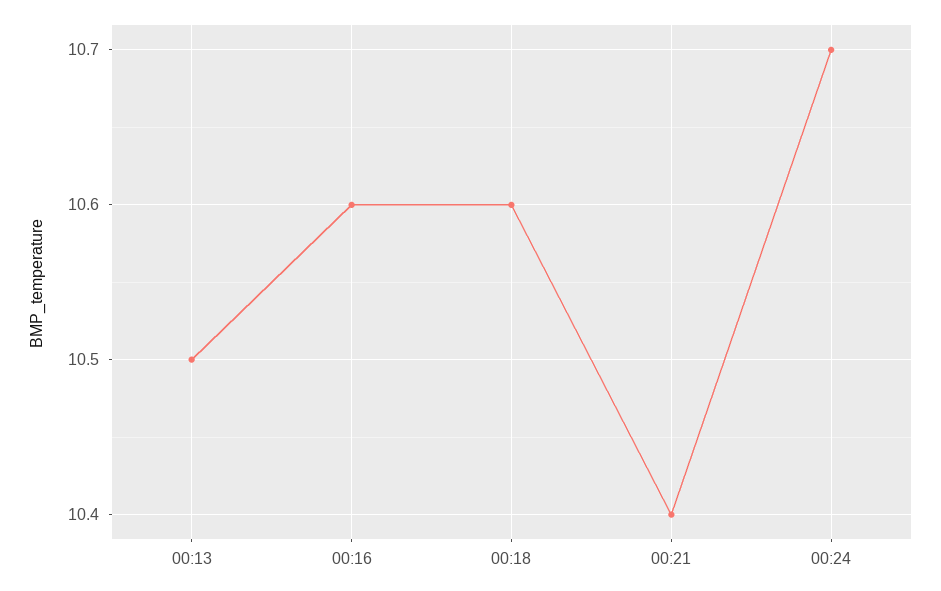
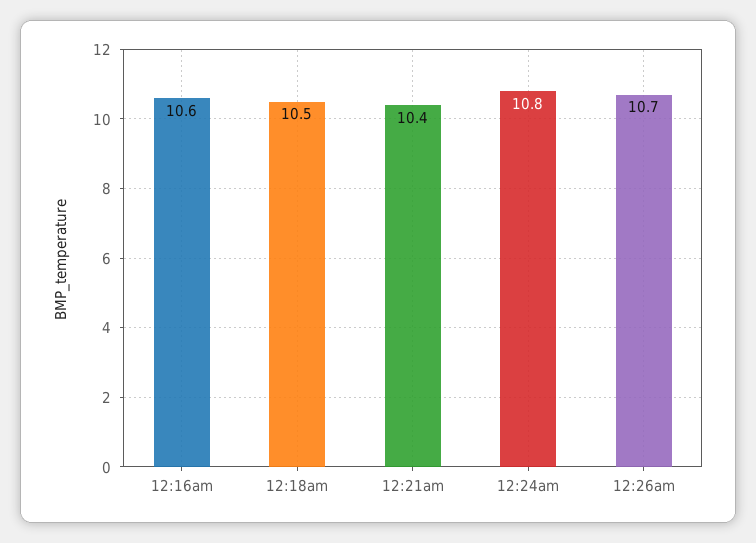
00:13: 10.5 -> none
00:18: 10.6 -> 10.5
00:24: 10.7 -> 10.8
12:26am: none -> 10.7

